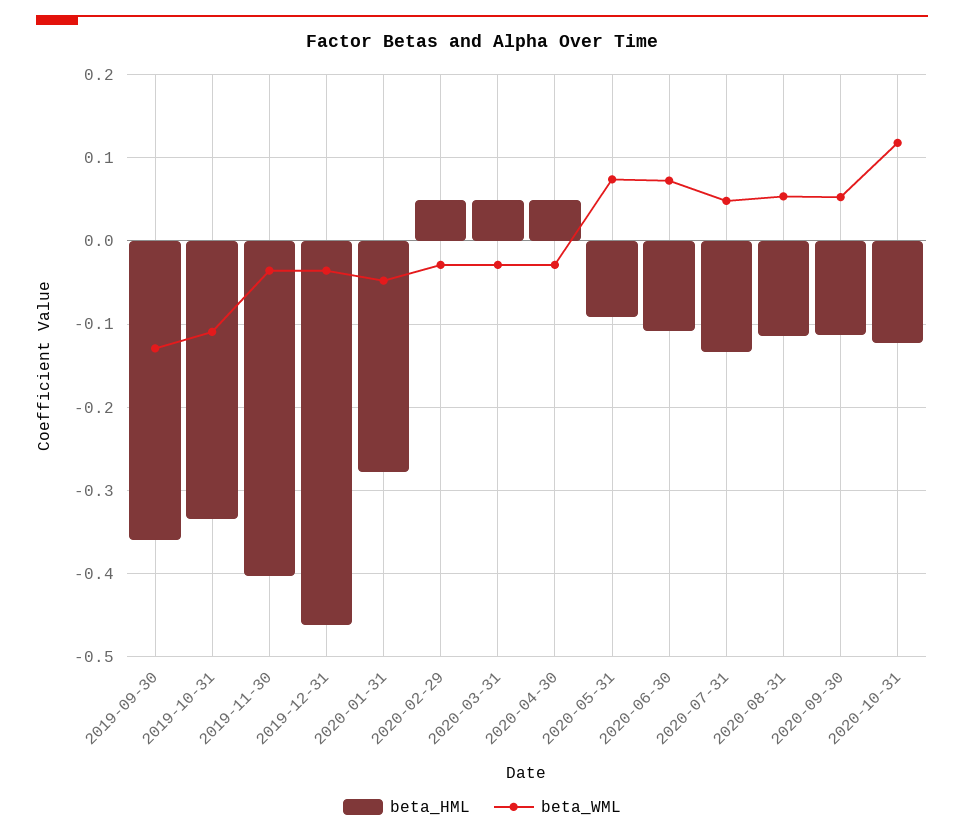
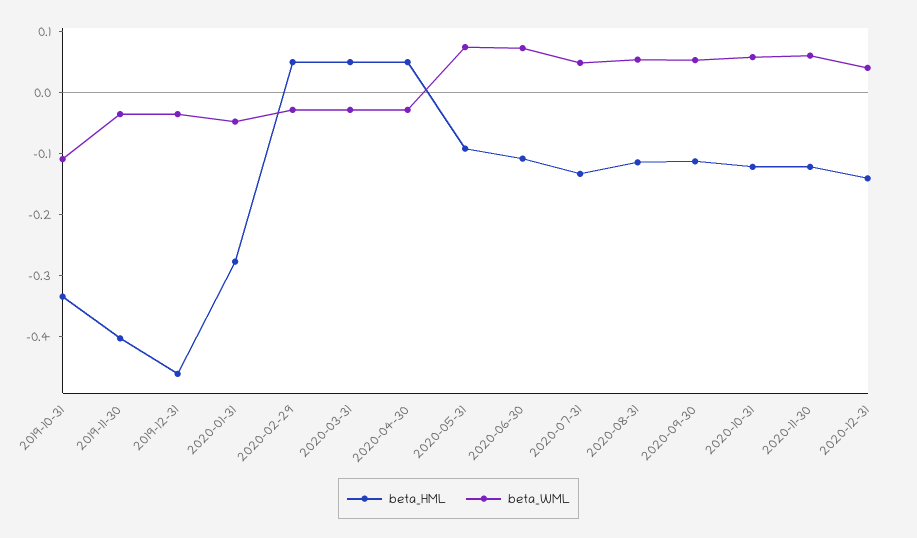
beta_HML, 2019-09-30: -0.36 -> none
beta_WML, 2019-09-30: -0.13 -> none
beta_WML, 2020-10-31: 0.12 -> 0.06
beta_HML, 2020-11-30: none -> -0.12
beta_WML, 2020-11-30: none -> 0.06
beta_HML, 2020-12-31: none -> -0.14
beta_WML, 2020-12-31: none -> 0.04

